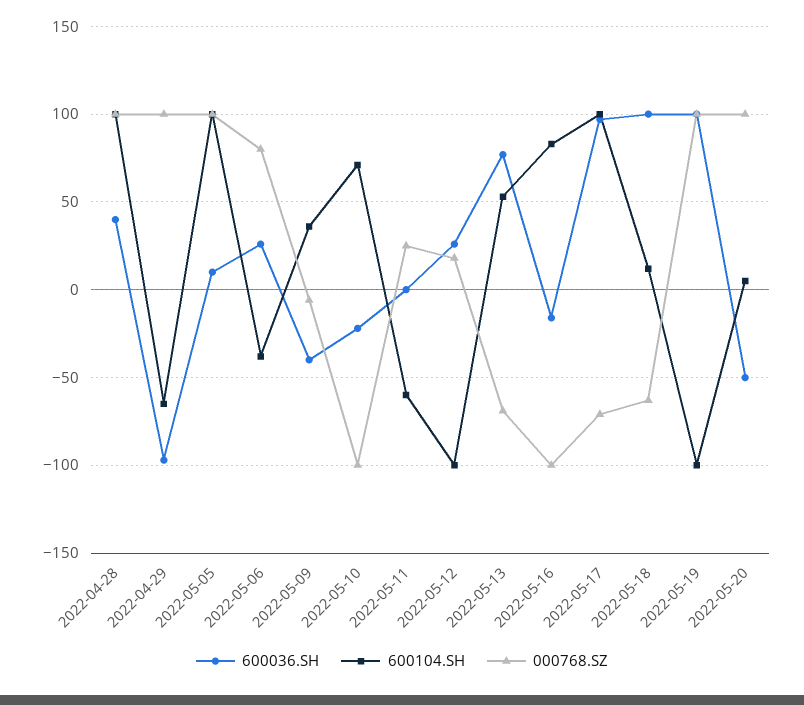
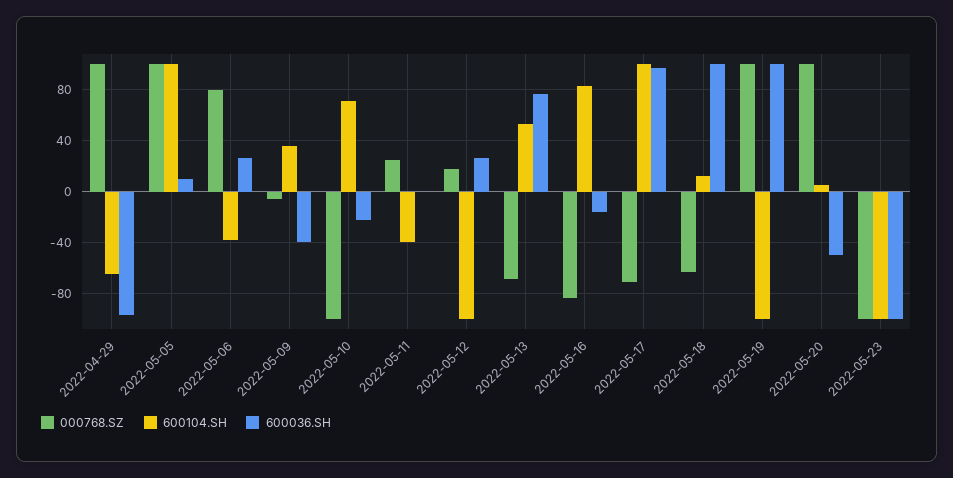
600036.SH, 2022-04-28: 40 -> none
600104.SH, 2022-04-28: 100 -> none
000768.SZ, 2022-04-28: 100 -> none
600104.SH, 2022-05-11: -60 -> -40
000768.SZ, 2022-05-16: -100 -> -85
000768.SZ, 2022-05-23: none -> -100
600104.SH, 2022-05-23: none -> -100
600036.SH, 2022-05-23: none -> -100

